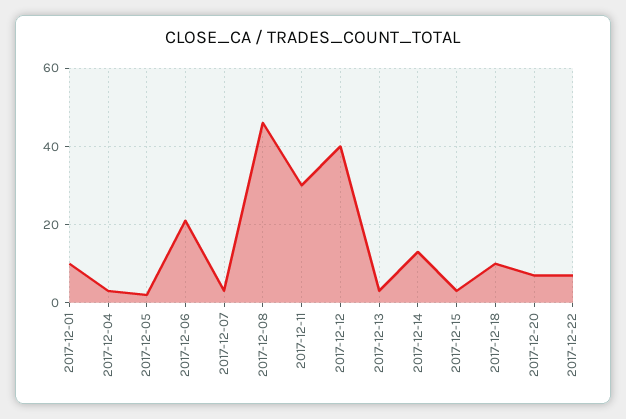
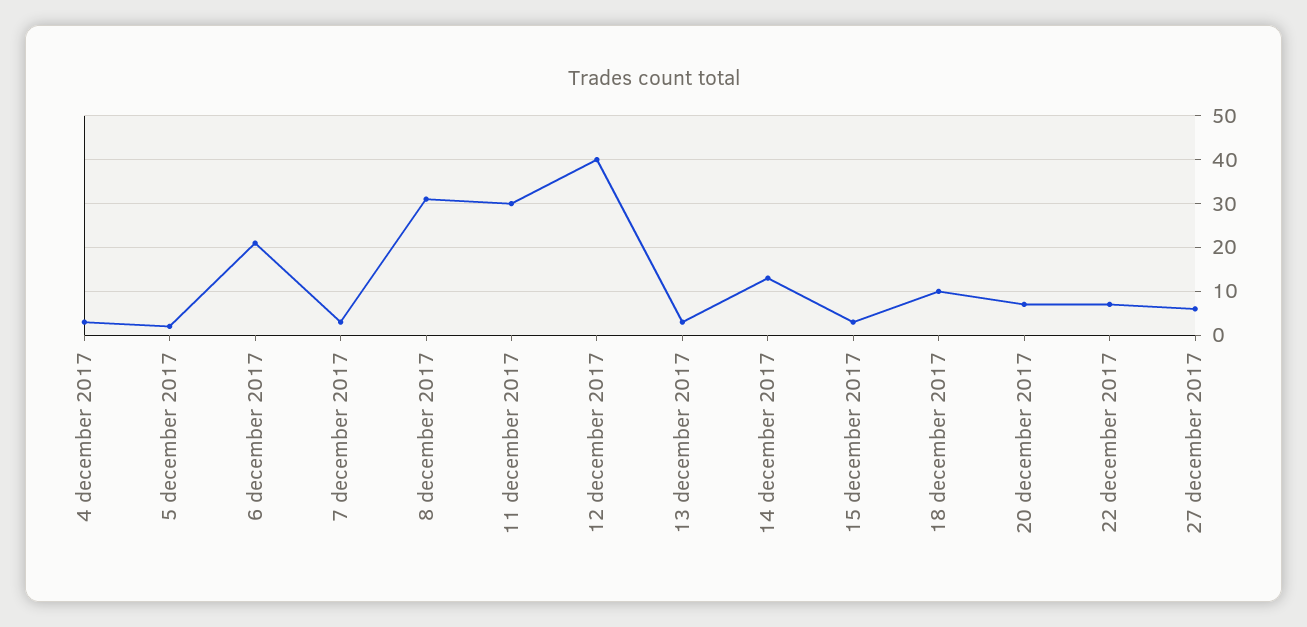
2017-12-01: 10 -> none
2017-12-08: 45 -> 30
27 december 2017: none -> 5

